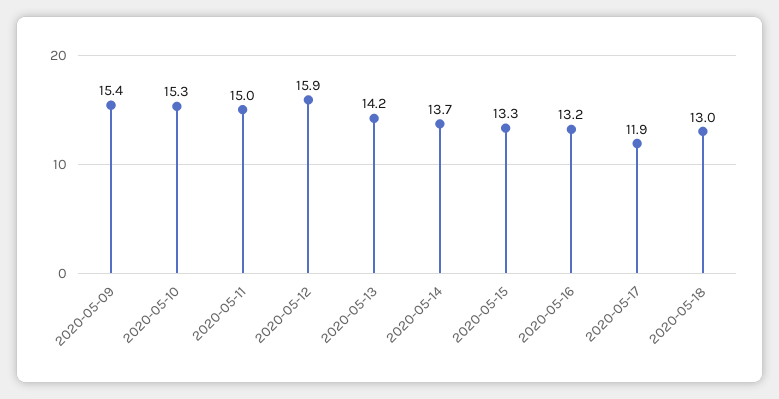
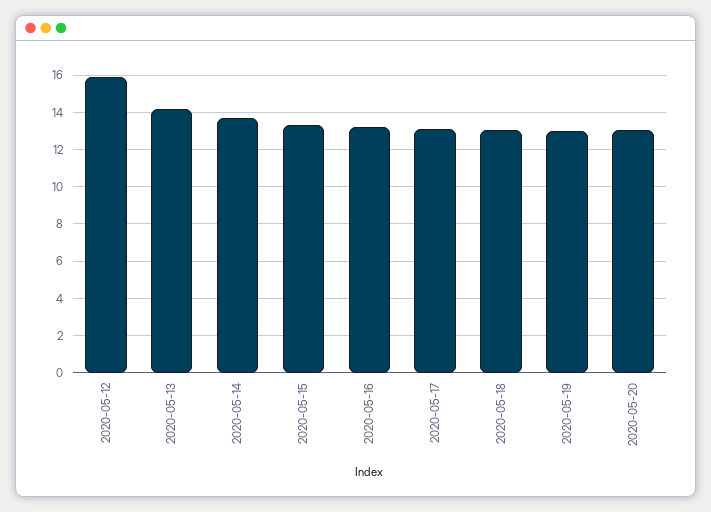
2020-05-09: 15.4 -> none
2020-05-10: 15.3 -> none
2020-05-11: 15 -> none
2020-05-17: 11.9 -> 13
2020-05-19: none -> 13
2020-05-20: none -> 13

